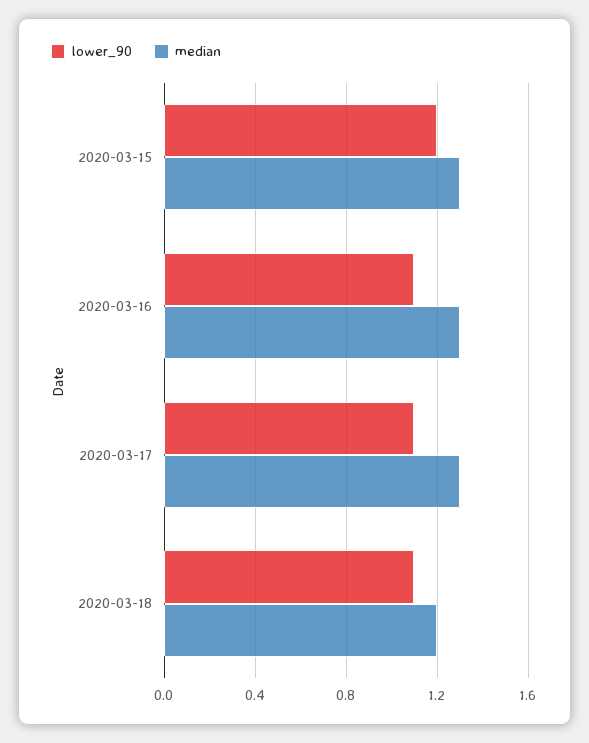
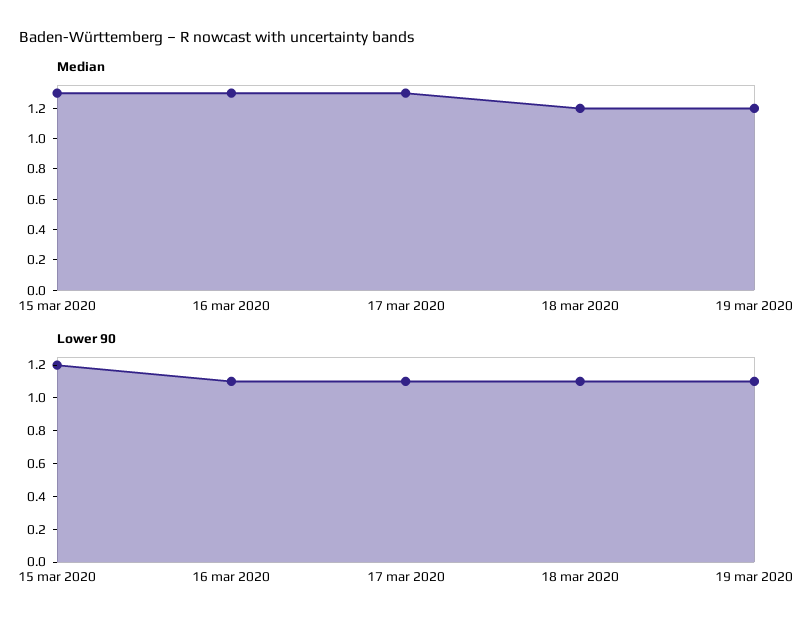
median, 19 mar 2020: none -> 1.2
lower_90, 19 mar 2020: none -> 1.1

